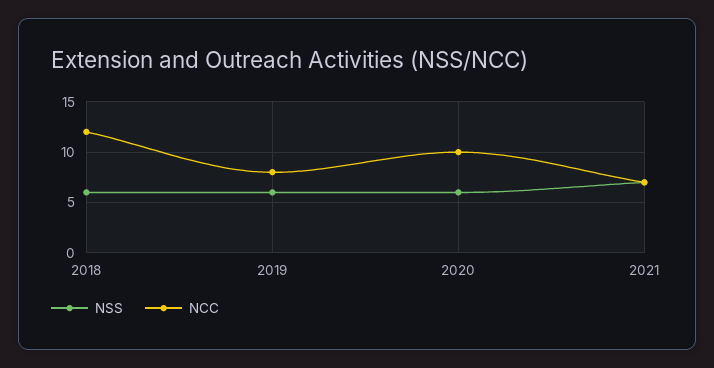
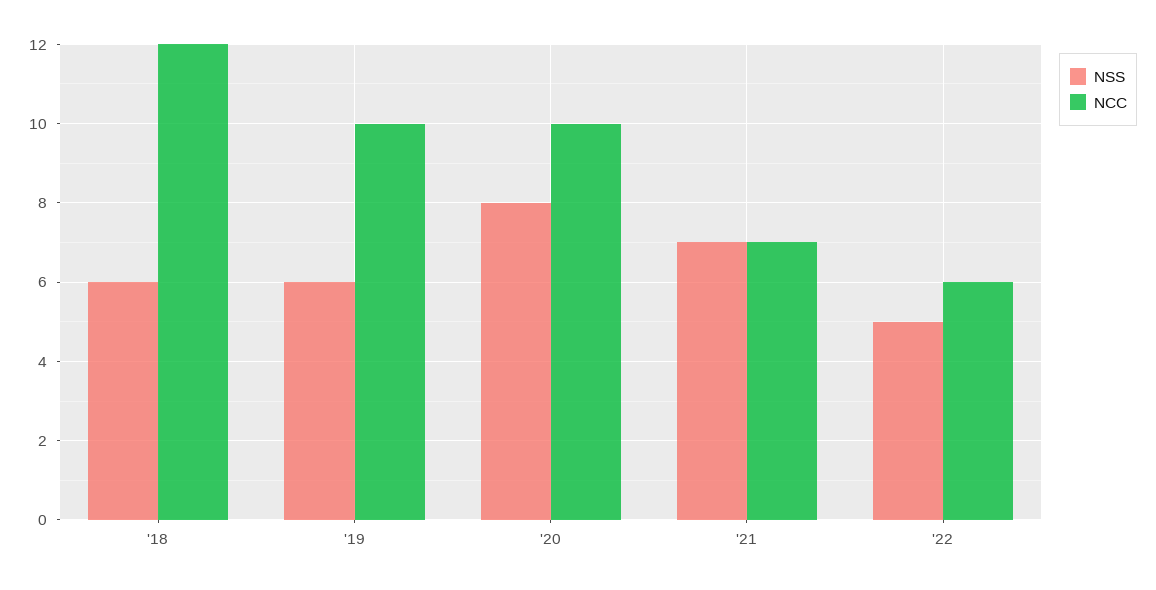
NCC, 2019: 8 -> 10
NSS, 2020: 6 -> 8
NSS, '22: none -> 5
NCC, '22: none -> 6

